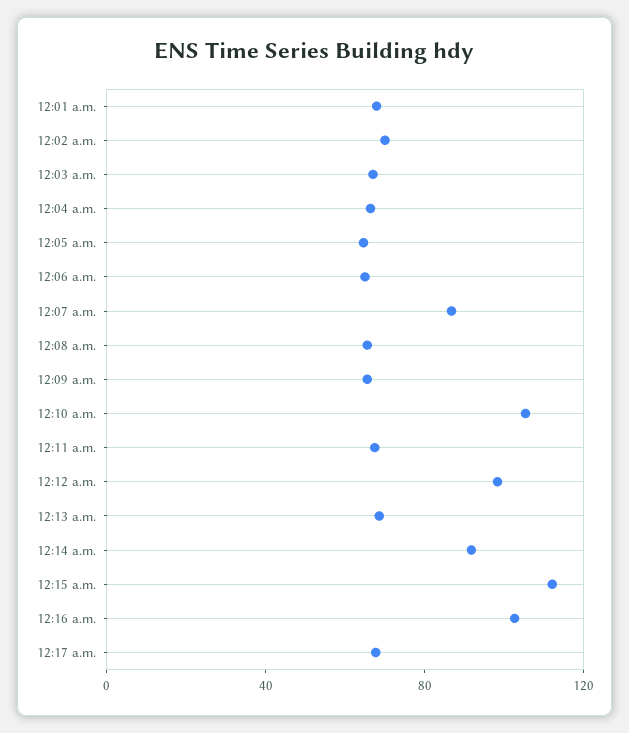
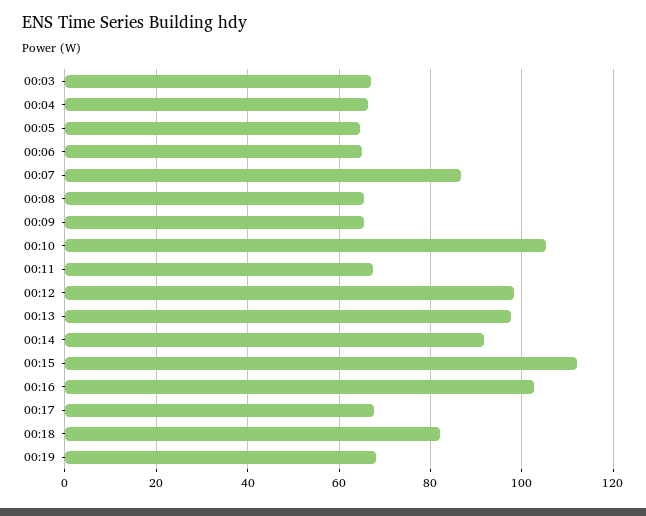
12:01 a.m.: 70 -> none
12:02 a.m.: 70 -> none
12:13 a.m.: 70 -> 98
00:18: none -> 82
00:19: none -> 68

